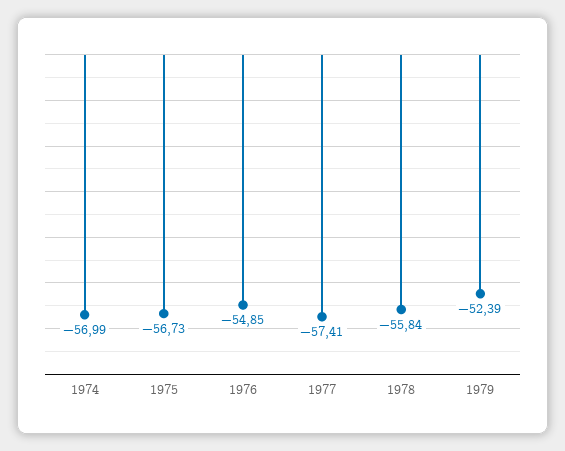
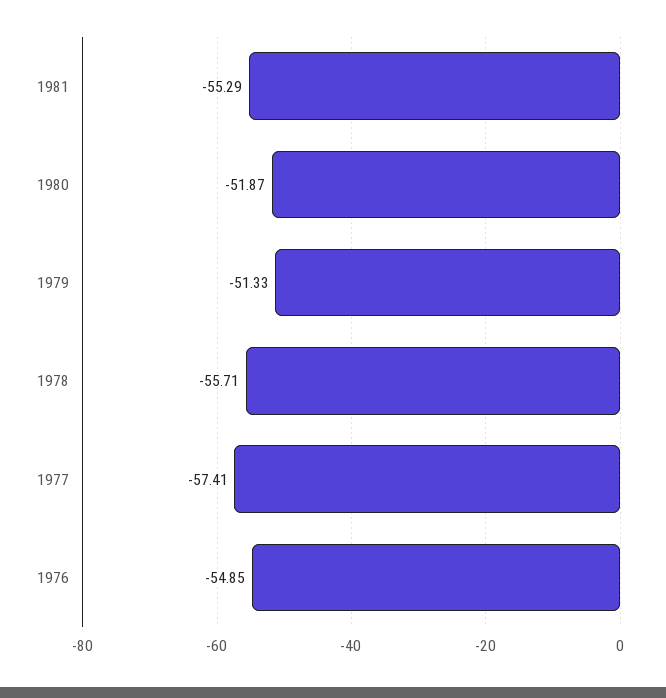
1974: -56.99 -> none
1975: -56.73 -> none
1978: -55.84 -> -55.71
1979: -52.39 -> -51.33
1981: none -> -55.29
1980: none -> -51.87

